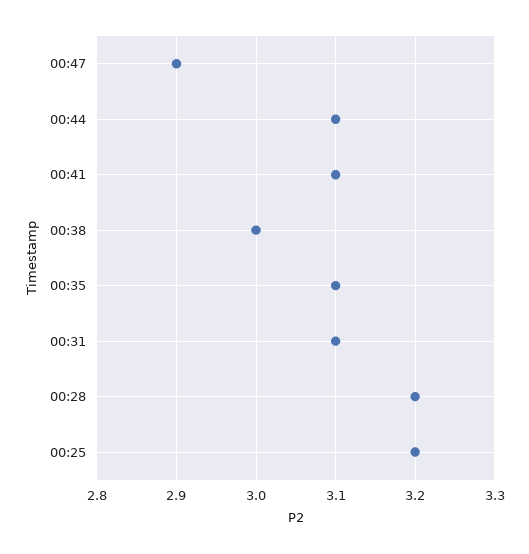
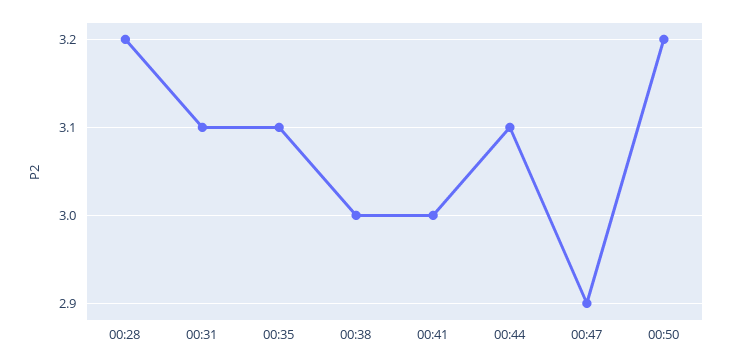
00:41: 3.1 -> 3
00:25: 3.2 -> none
00:50: none -> 3.2

